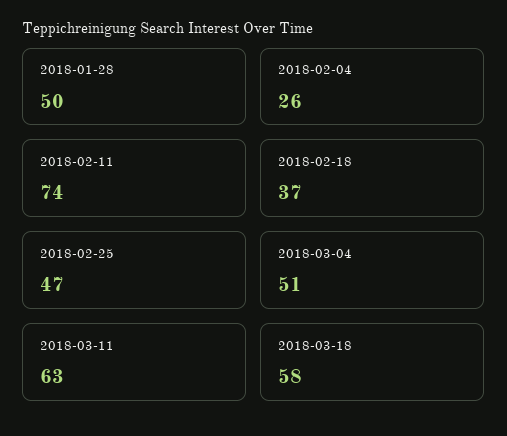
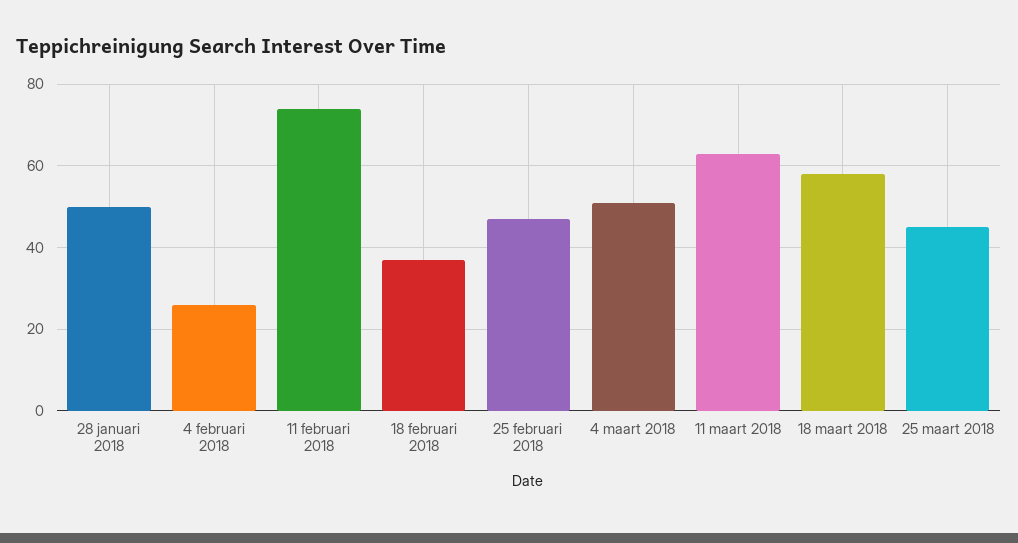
25 maart 2018: none -> 45

